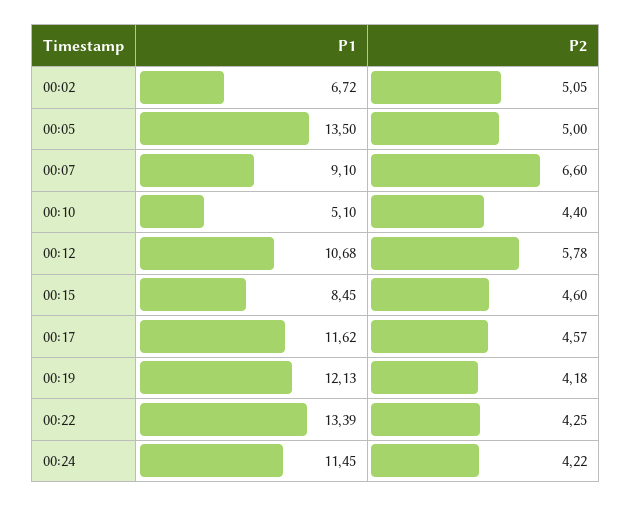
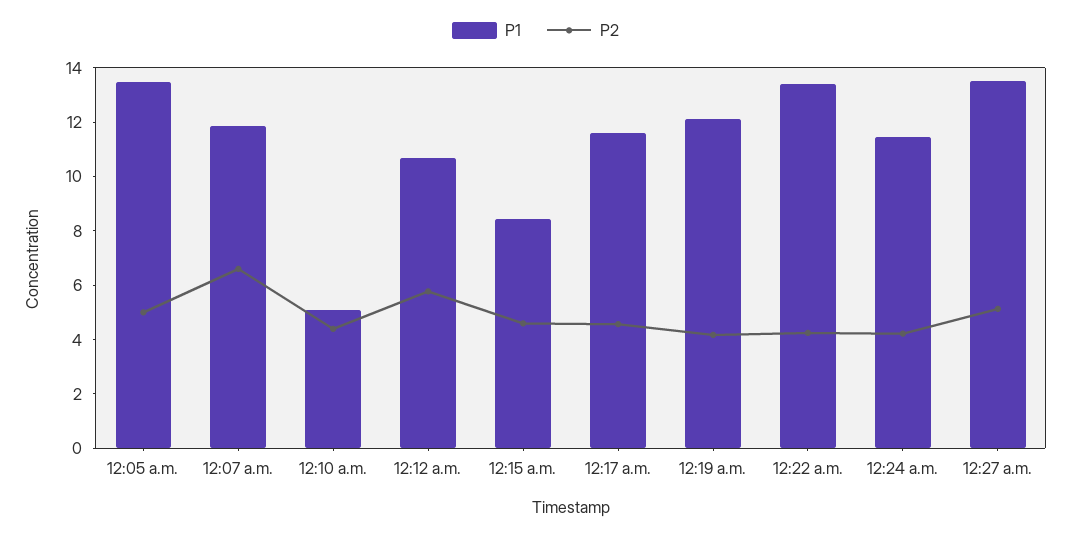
P1, 00:02: 6.72 -> none
P2, 00:02: 5.05 -> none
P1, 00:07: 9.1 -> 12
P1, 12:27 a.m.: none -> 13.5
P2, 12:27 a.m.: none -> 5

